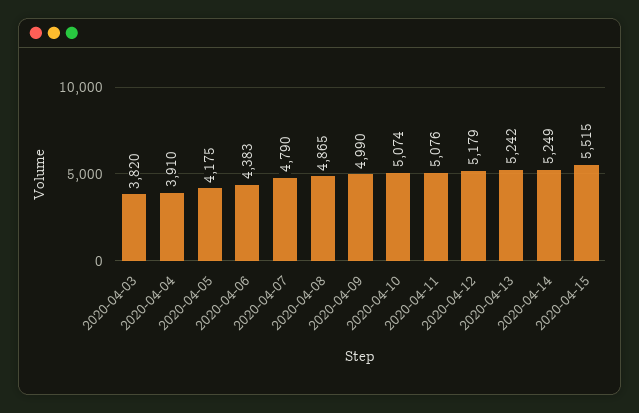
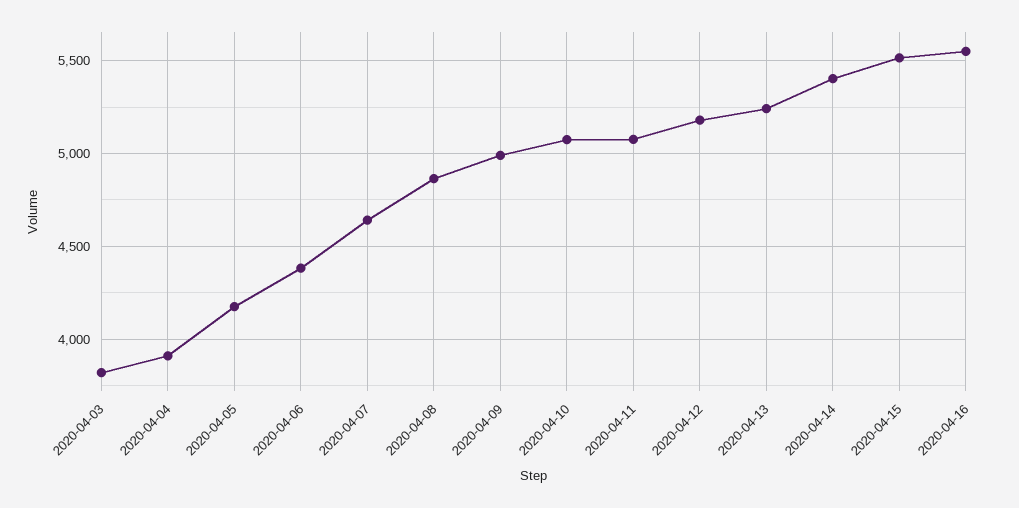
2020-04-07: 4790 -> 4650
2020-04-14: 5249 -> 5400
2020-04-16: none -> 5550

